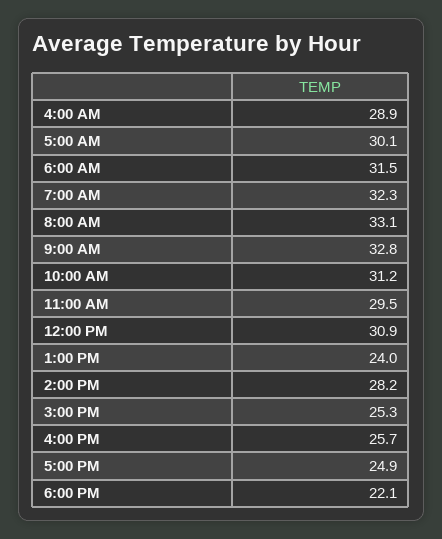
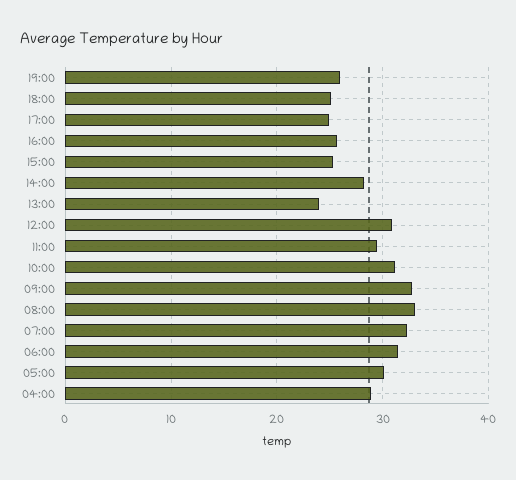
6:00 PM: 22.1 -> 25
19:00: none -> 26

